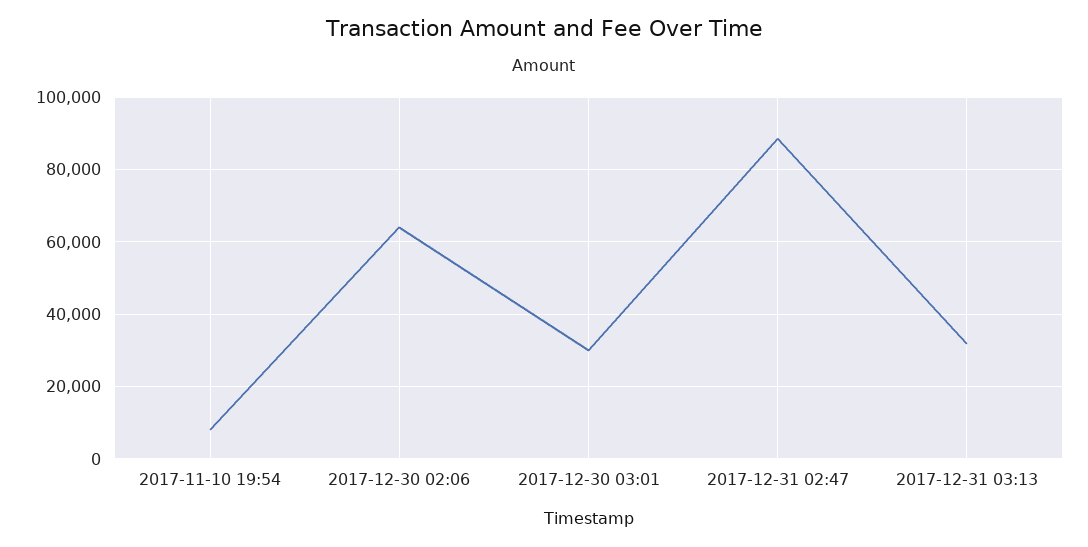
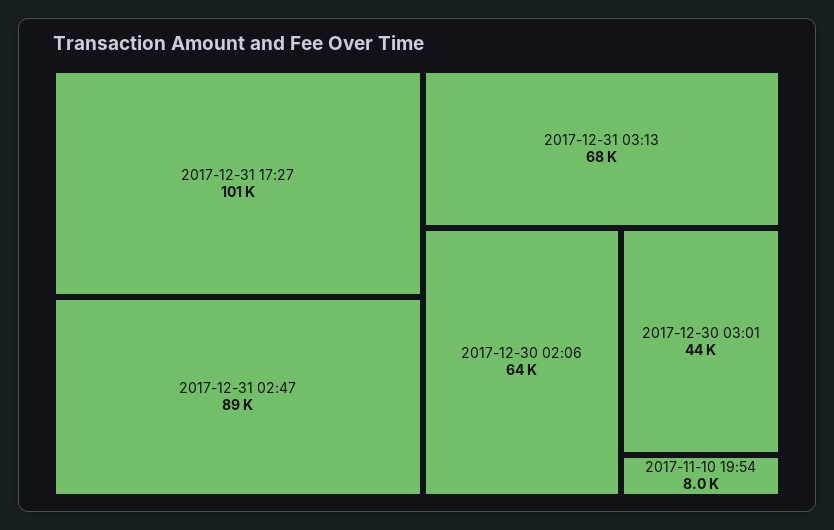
2017-12-30 03:01: 30000 -> 44000
2017-12-31 03:13: 32000 -> 68000
2017-12-31 17:27: none -> 101000

